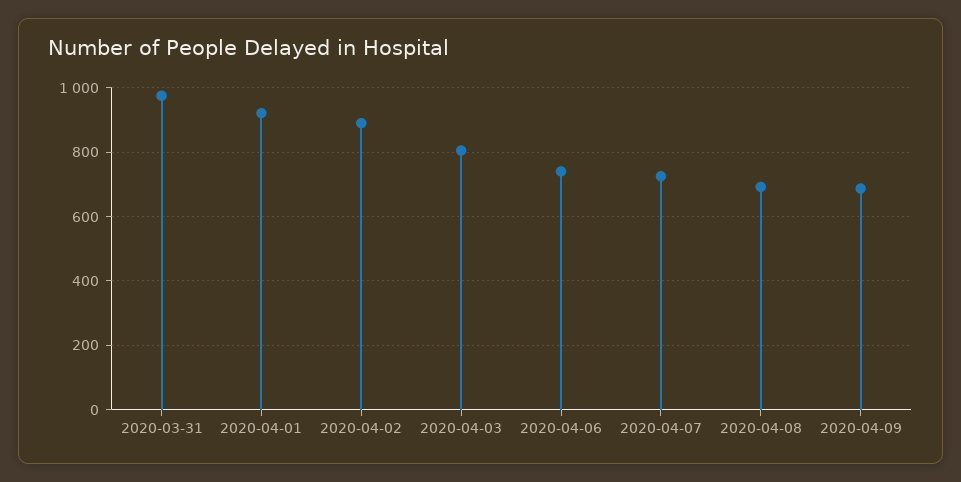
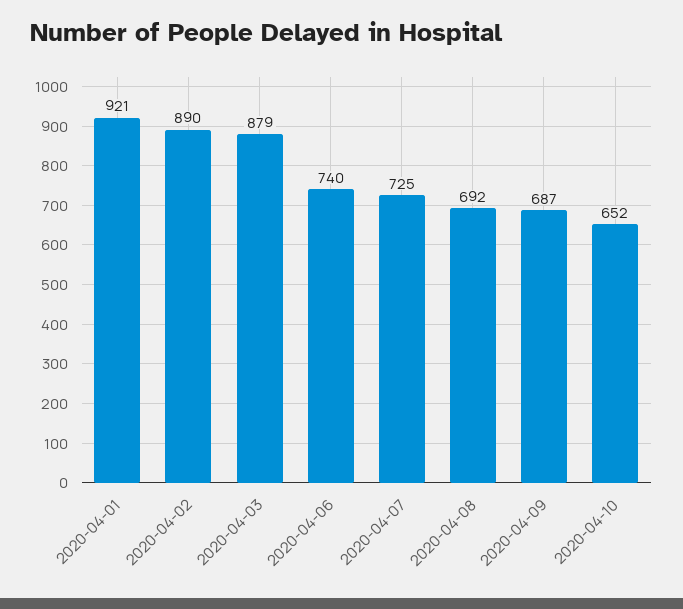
2020-03-31: 980 -> none
2020-04-03: 800 -> 879
2020-04-10: none -> 652

